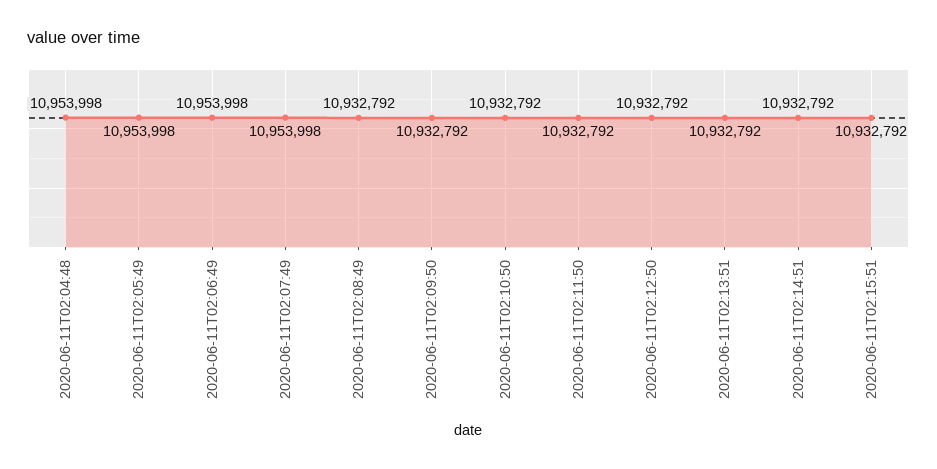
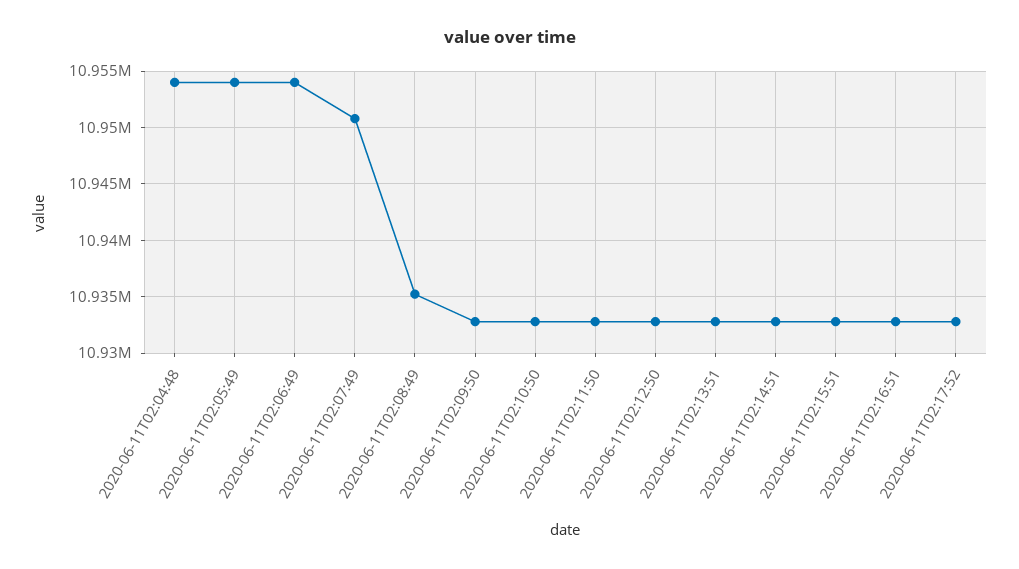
2020-06-11T02:07:49: 10953998 -> 10951000
2020-06-11T02:08:49: 10932792 -> 10935000
2020-06-11T02:16:51: none -> 10933000
2020-06-11T02:17:52: none -> 10933000

